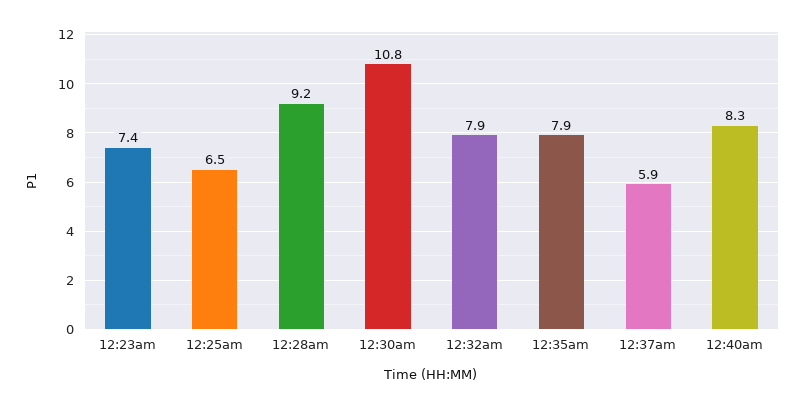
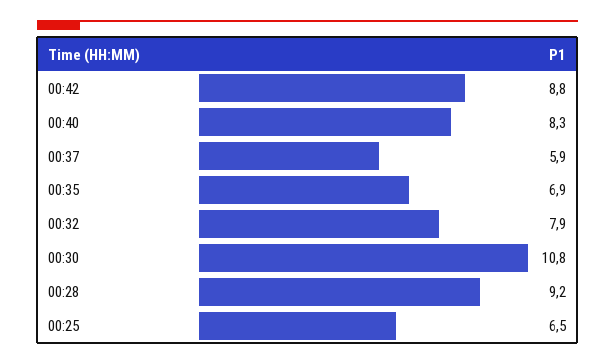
12:23am: 7.4 -> none
12:35am: 7.9 -> 6.9
00:42: none -> 8.8

